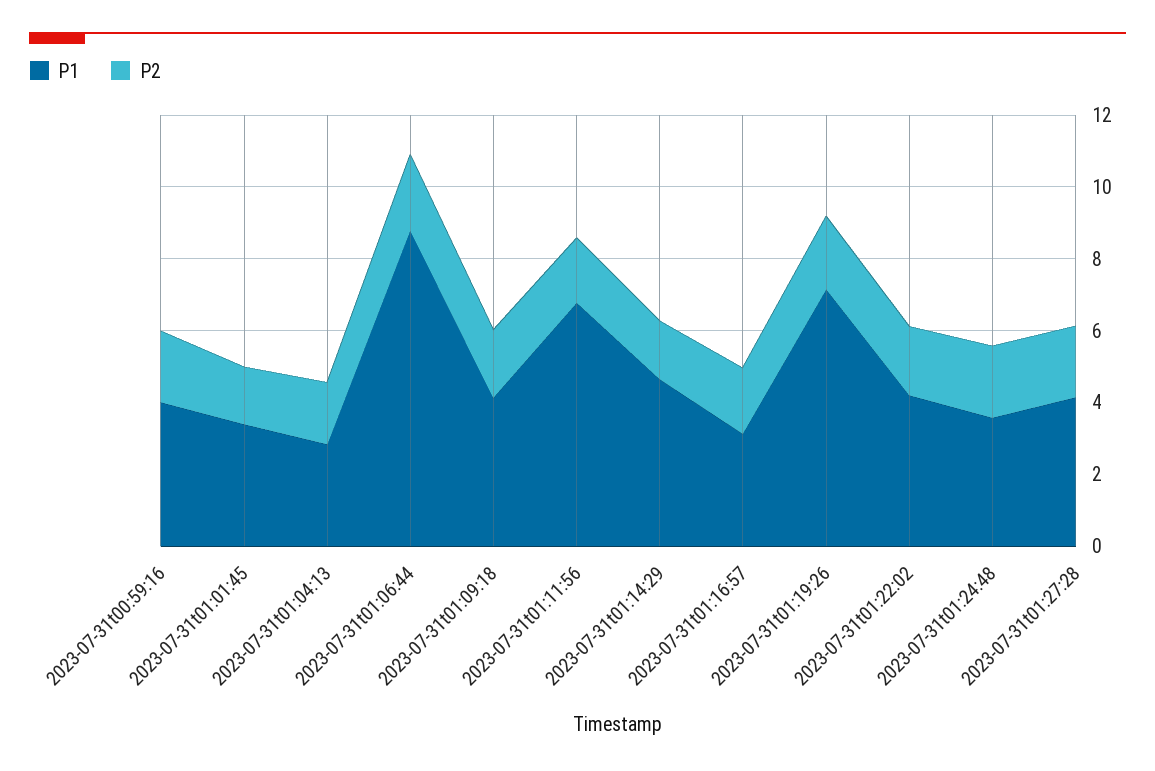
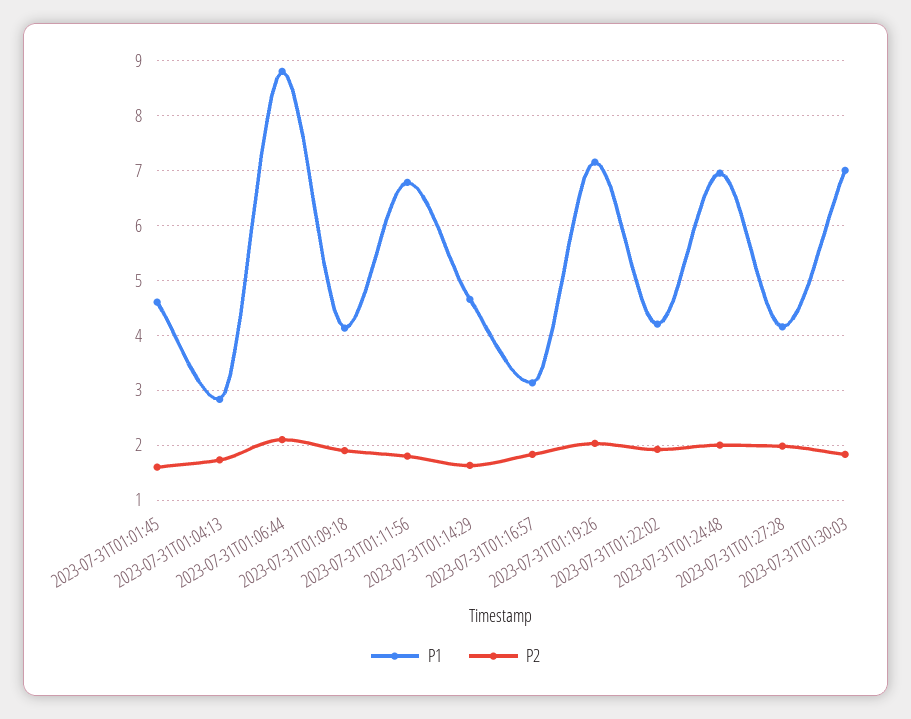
P1, 2023-07-31t00:59:16: 4 -> none
P2, 2023-07-31t00:59:16: 2 -> none
P1, 2023-07-31t01:01:45: 3.5 -> 4.6
P1, 2023-07-31t01:24:48: 3.5 -> 7
P1, 2023-07-31T01:30:03: none -> 7
P2, 2023-07-31T01:30:03: none -> 1.8

